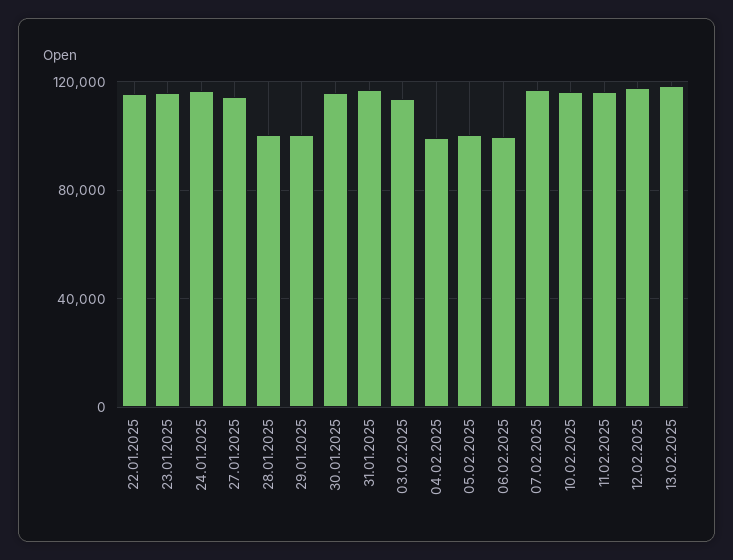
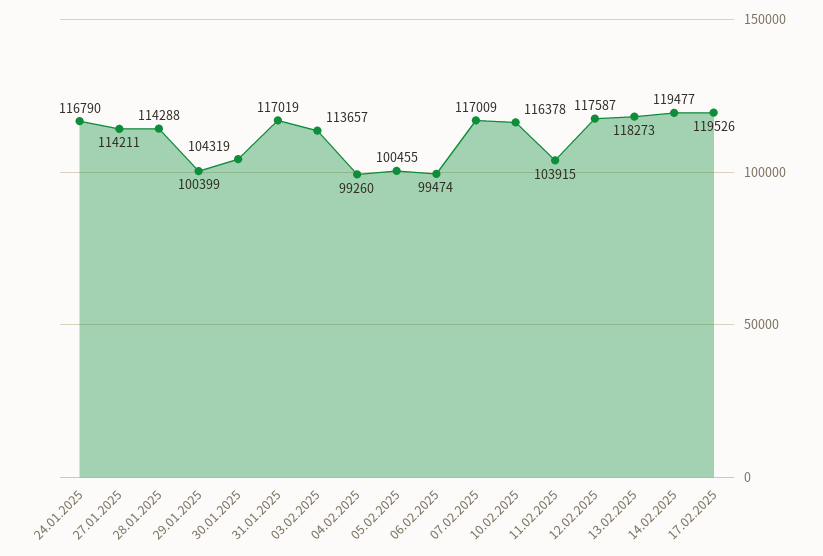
22.01.2025: 115000 -> none
23.01.2025: 115000 -> none
28.01.2025: 100000 -> 114288
30.01.2025: 115000 -> 104319
11.02.2025: 115000 -> 103915
14.02.2025: none -> 119477
17.02.2025: none -> 119526

